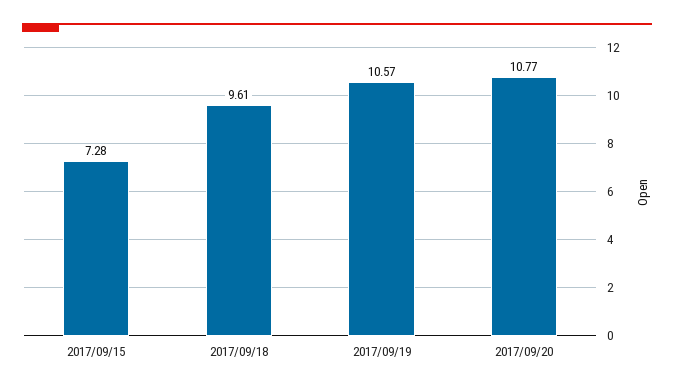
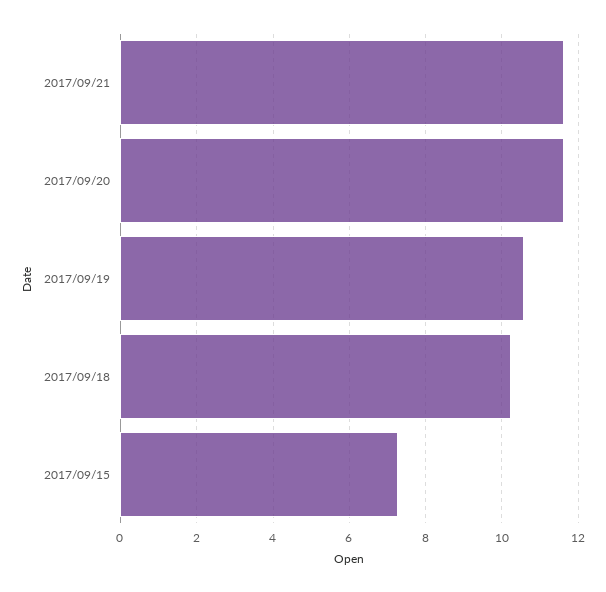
2017/09/18: 9.61 -> 10.2
2017/09/20: 10.77 -> 11.6
2017/09/21: none -> 11.6

